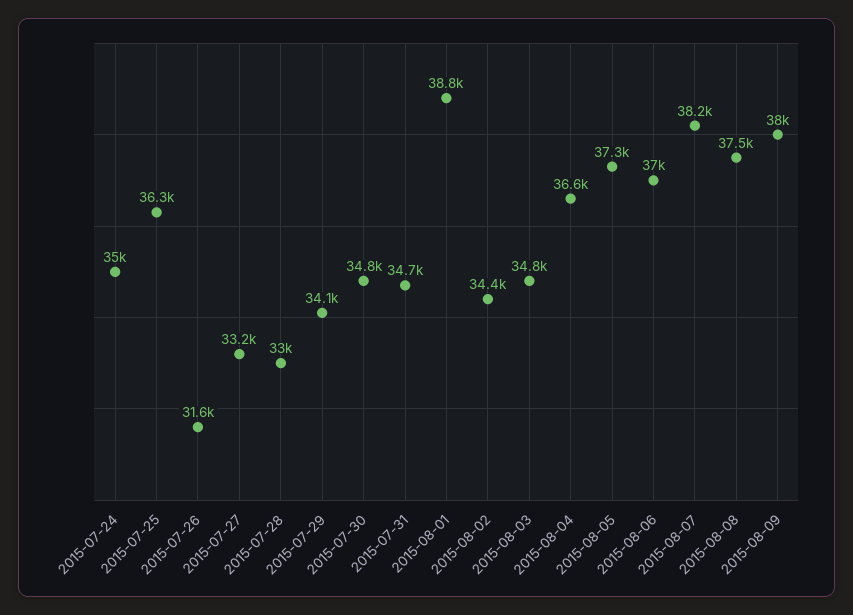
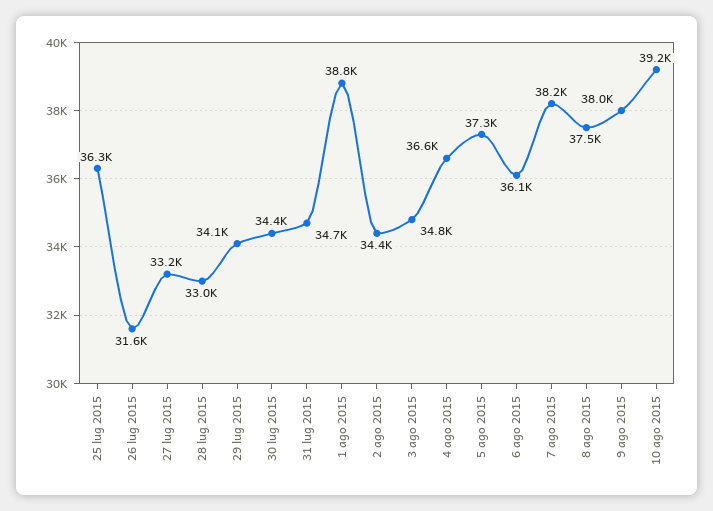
2015-07-24: 35000 -> none
2015-07-30: 34800 -> 34400
2015-08-06: 37000 -> 36100
10 ago 2015: none -> 39200

